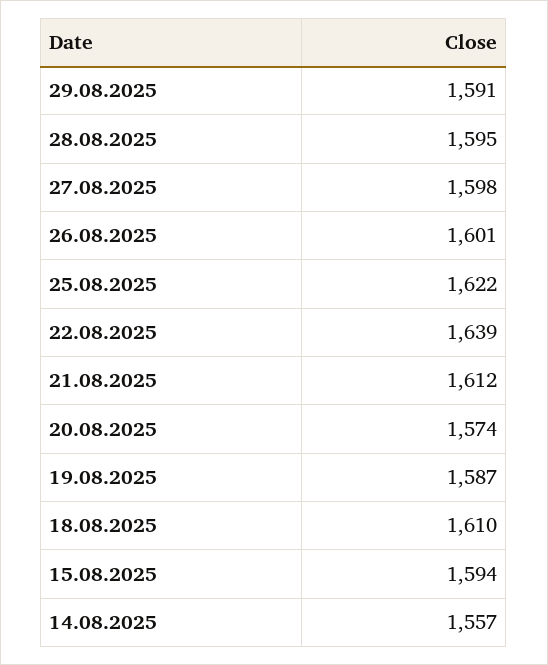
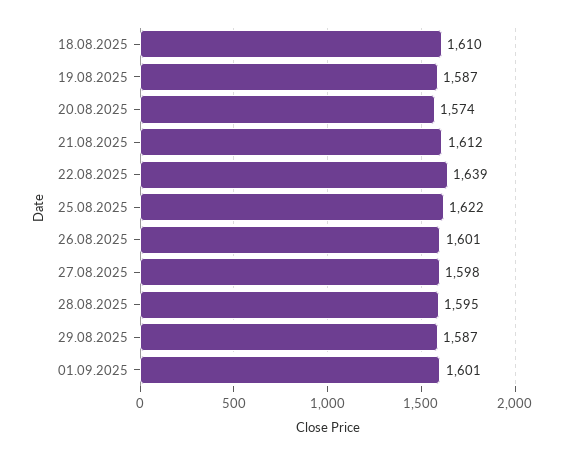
29.08.2025: 1591 -> 1587
15.08.2025: 1594 -> none
14.08.2025: 1557 -> none
01.09.2025: none -> 1601

